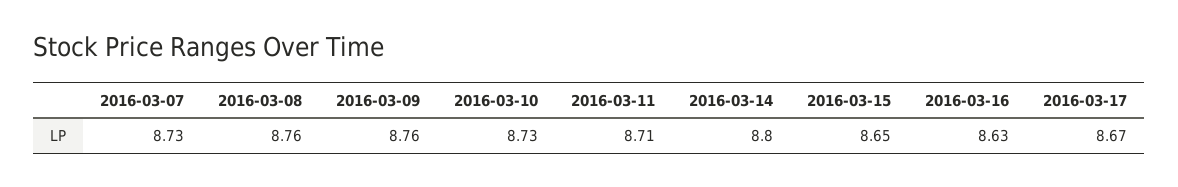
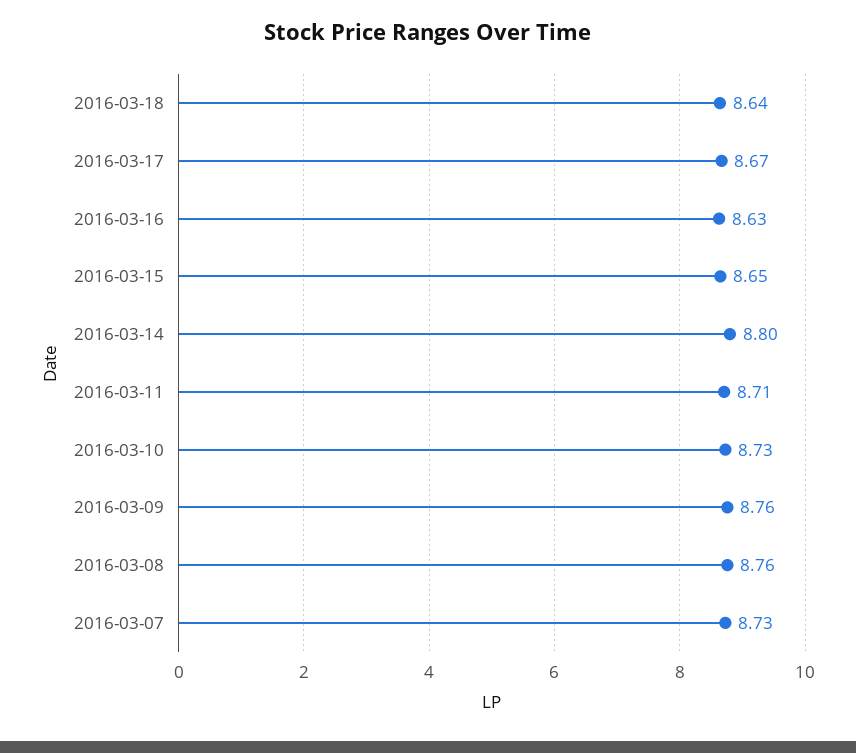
2016-03-18: none -> 8.64

